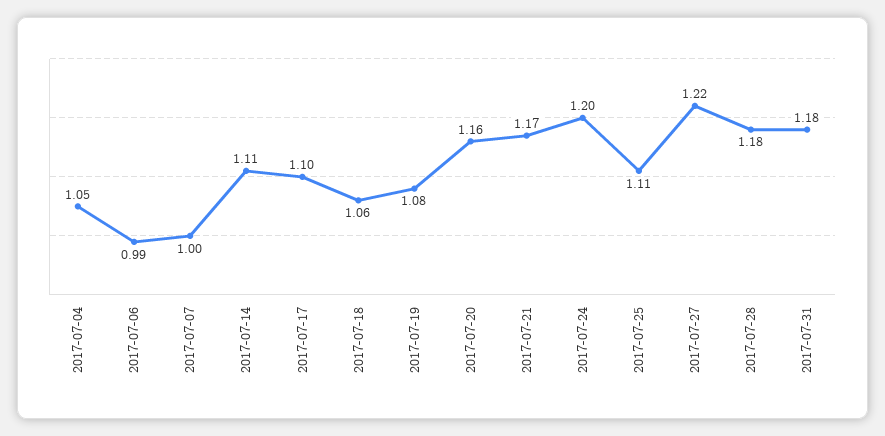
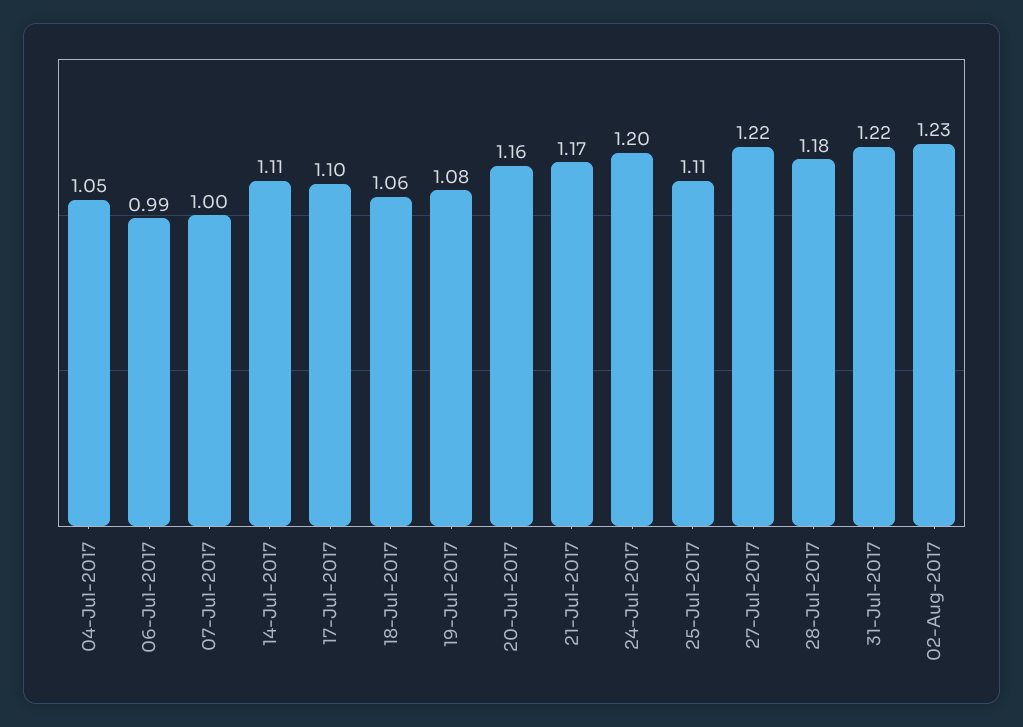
2017-07-31: 1.18 -> 1.22
02-Aug-2017: none -> 1.23

